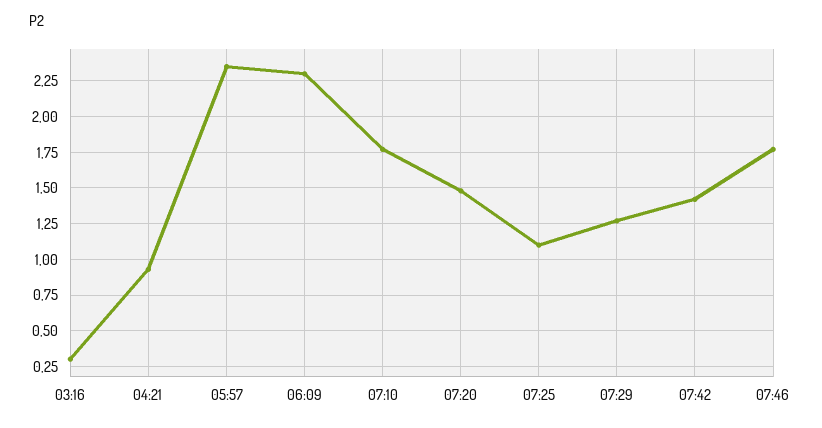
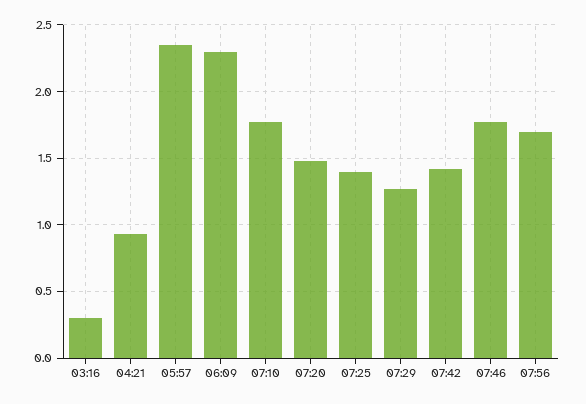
07:25: 1.1 -> 1.4
07:56: none -> 1.7

